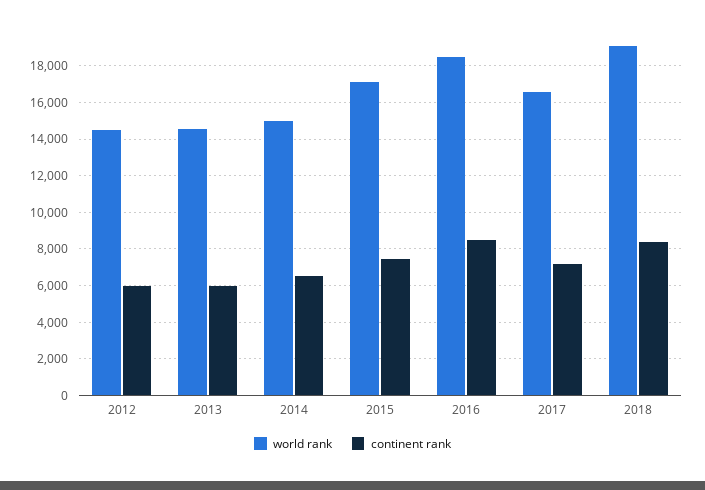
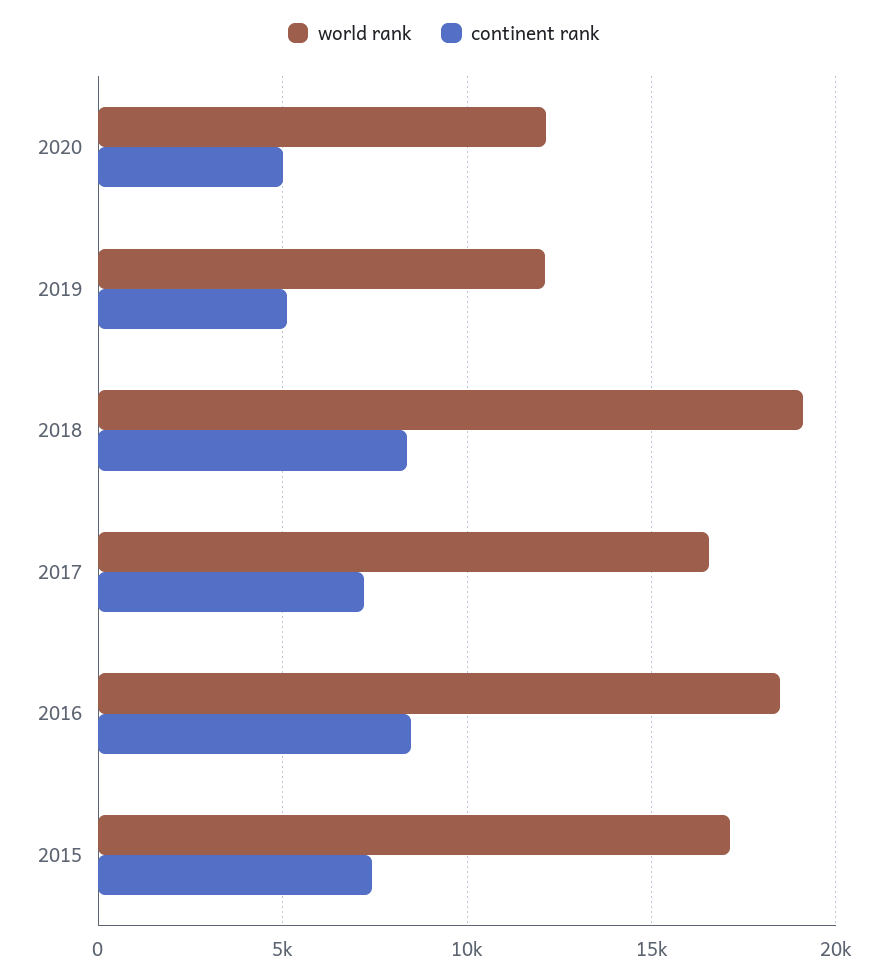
world rank, 2012: 14500 -> none
continent rank, 2012: 6000 -> none
world rank, 2013: 14500 -> none
continent rank, 2013: 6000 -> none
world rank, 2014: 15000 -> none
continent rank, 2014: 6500 -> none
world rank, 2020: none -> 12000
continent rank, 2020: none -> 5000
world rank, 2019: none -> 12000
continent rank, 2019: none -> 5000

